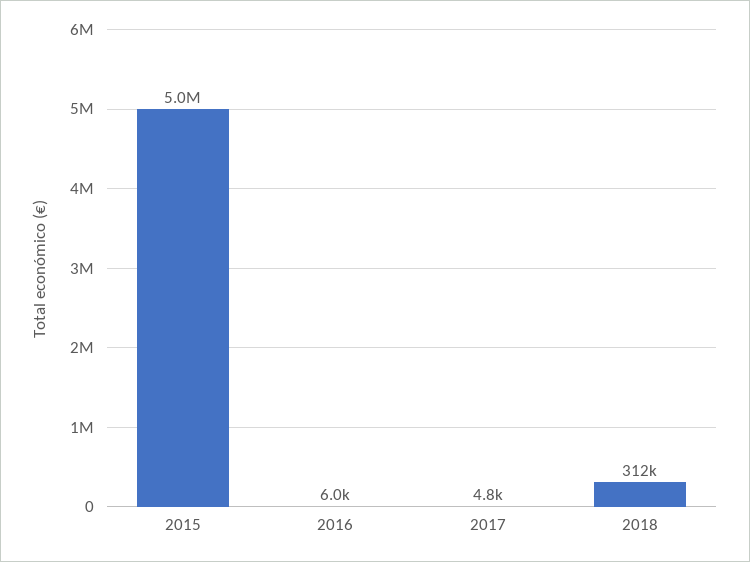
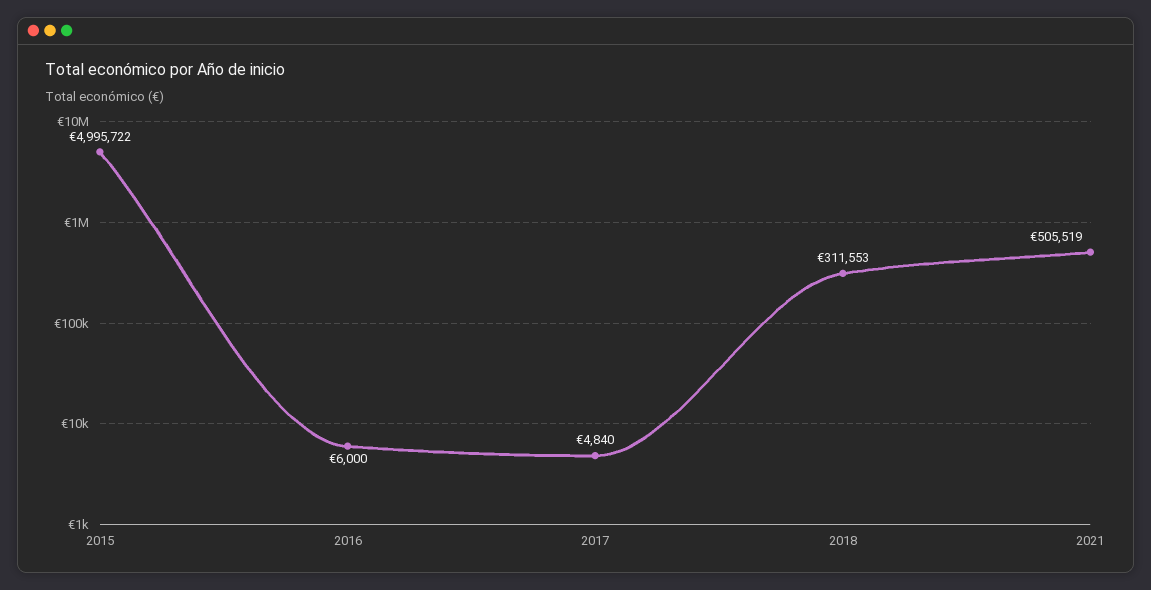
2021: none -> 505519

